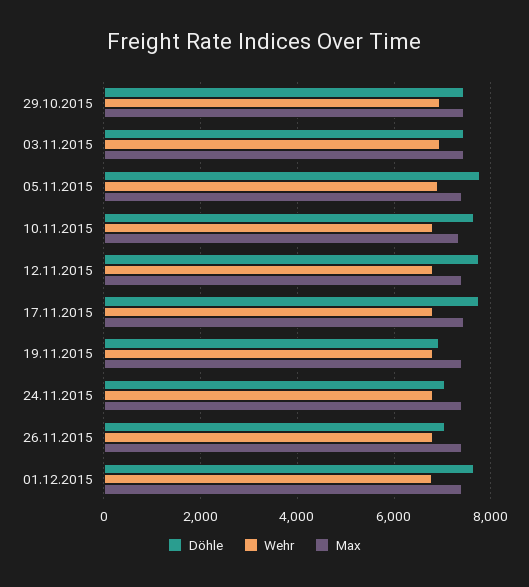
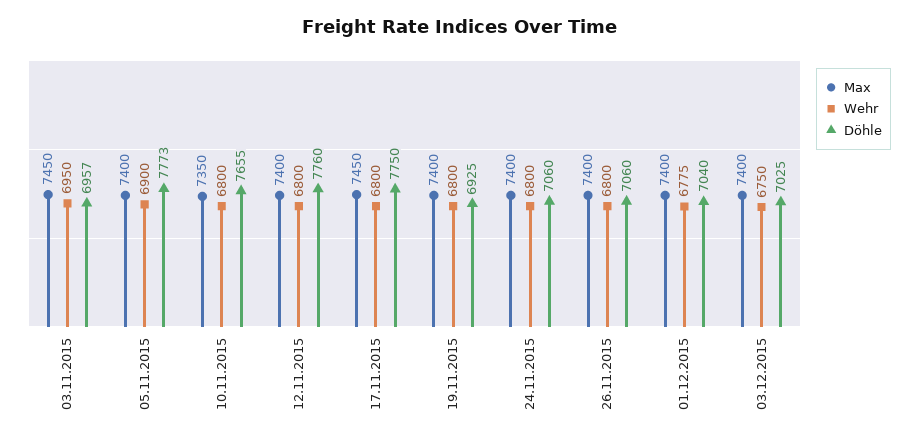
Döhle, 29.10.2015: 7400 -> none
Wehr, 29.10.2015: 7000 -> none
Max, 29.10.2015: 7400 -> none
Döhle, 03.11.2015: 7400 -> 6957
Döhle, 01.12.2015: 7600 -> 7040
Max, 03.12.2015: none -> 7400
Wehr, 03.12.2015: none -> 6750
Döhle, 03.12.2015: none -> 7025

